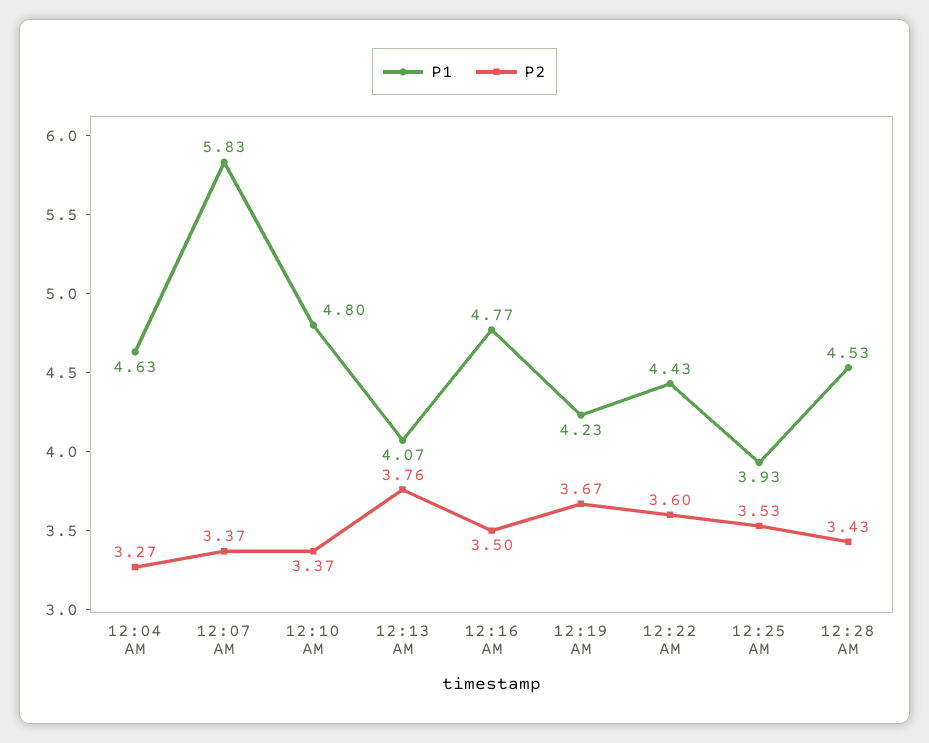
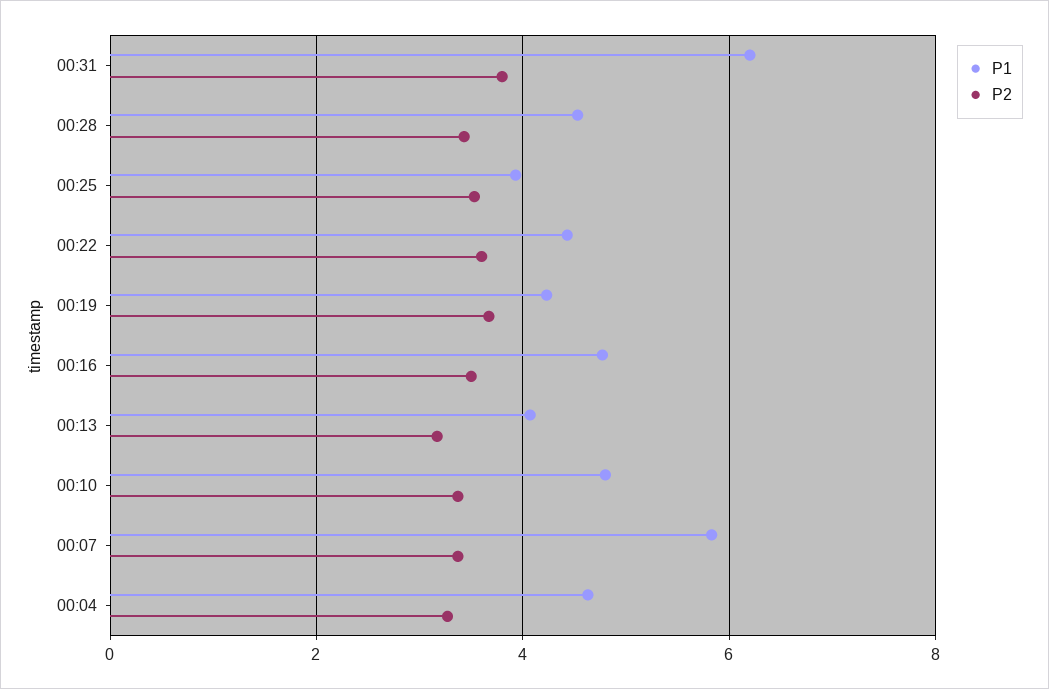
P2, 12:13 AM: 3.76 -> 3.2
P1, 00:31: none -> 6.2
P2, 00:31: none -> 3.8

